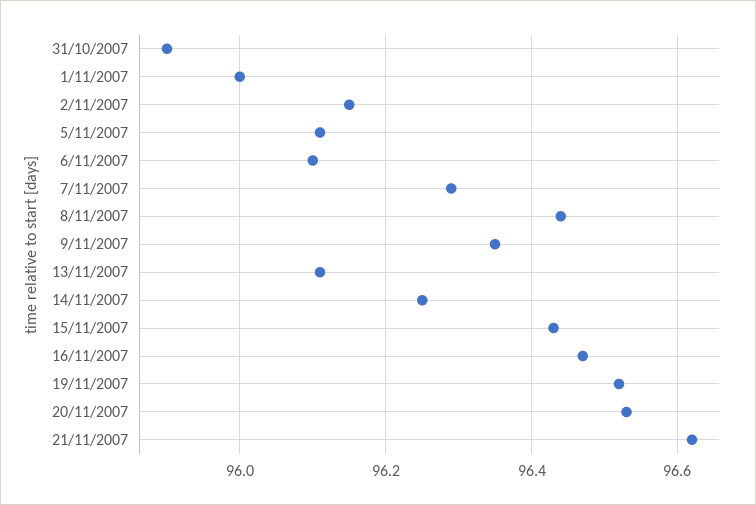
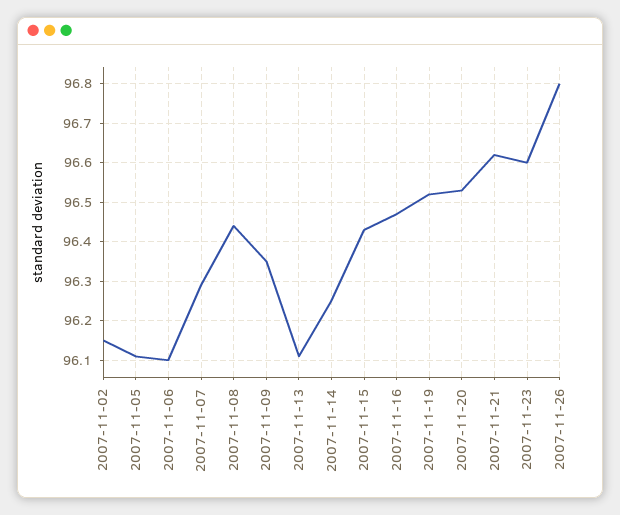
31/10/2007: 95.9 -> none
1/11/2007: 96 -> none
2007-11-23: none -> 96.6
2007-11-26: none -> 96.8

